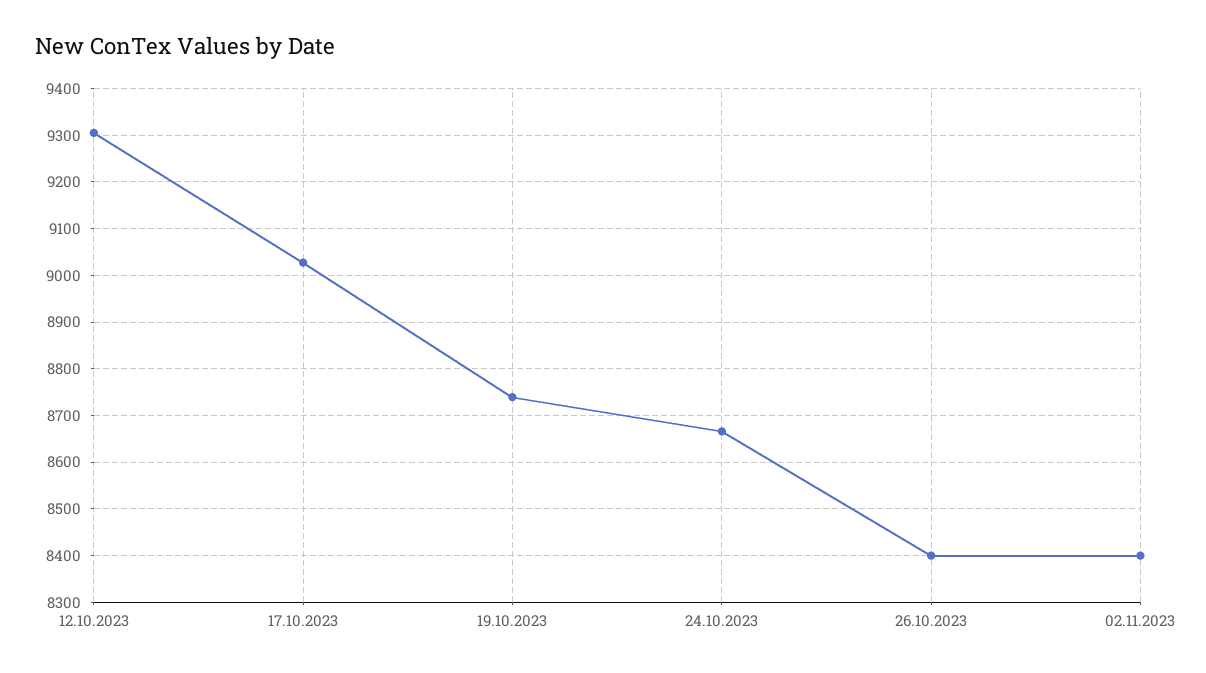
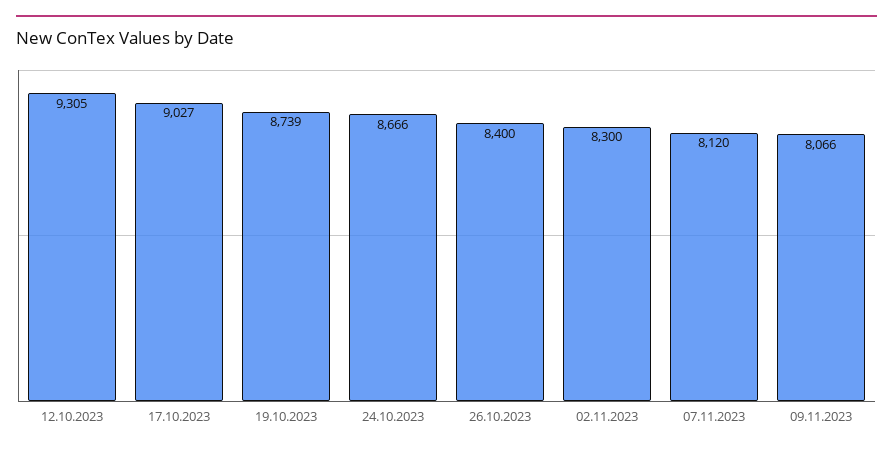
02.11.2023: 8400 -> 8300
07.11.2023: none -> 8120
09.11.2023: none -> 8066

